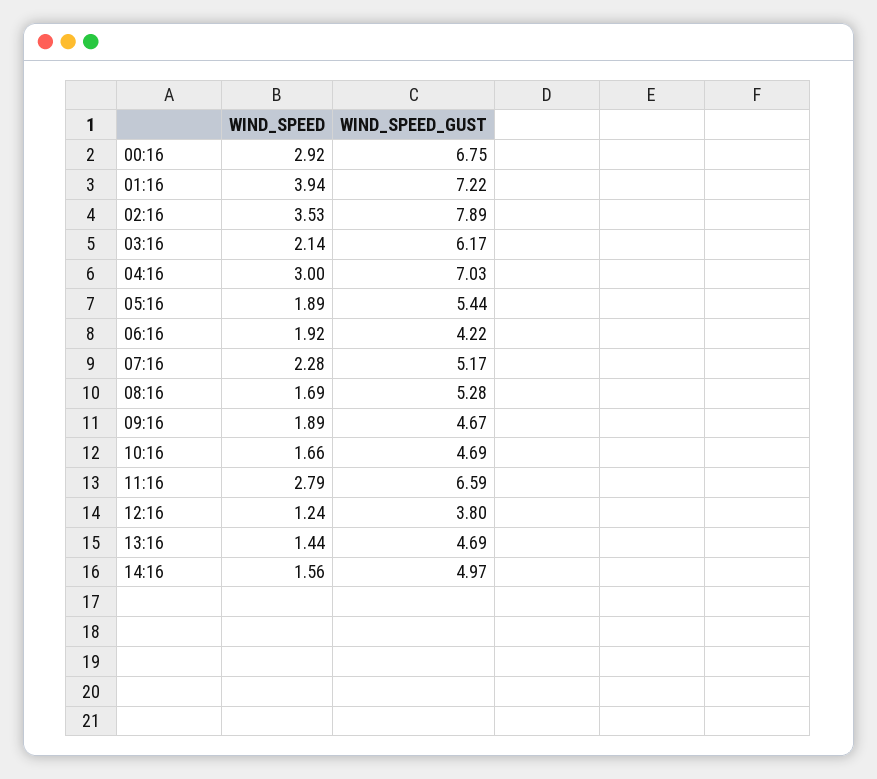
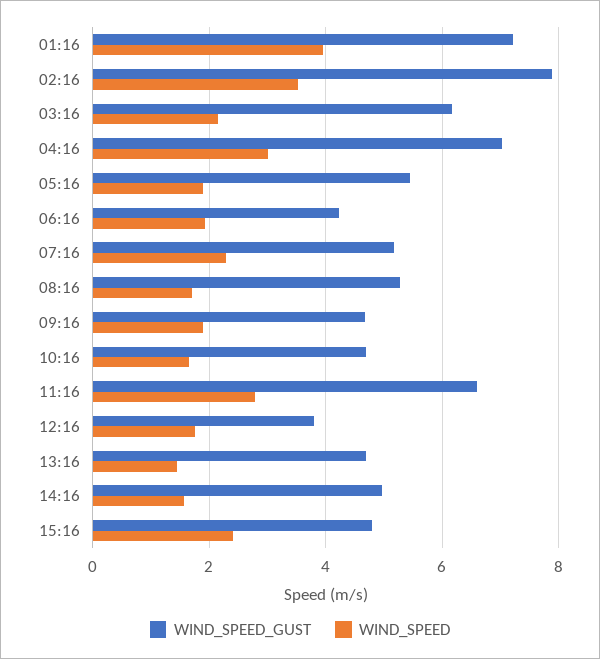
WIND_SPEED, 00:16: 2.92 -> none
WIND_SPEED_GUST, 00:16: 6.75 -> none
WIND_SPEED, 12:16: 1.24 -> 1.8
WIND_SPEED_GUST, 15:16: none -> 4.8
WIND_SPEED, 15:16: none -> 2.4

